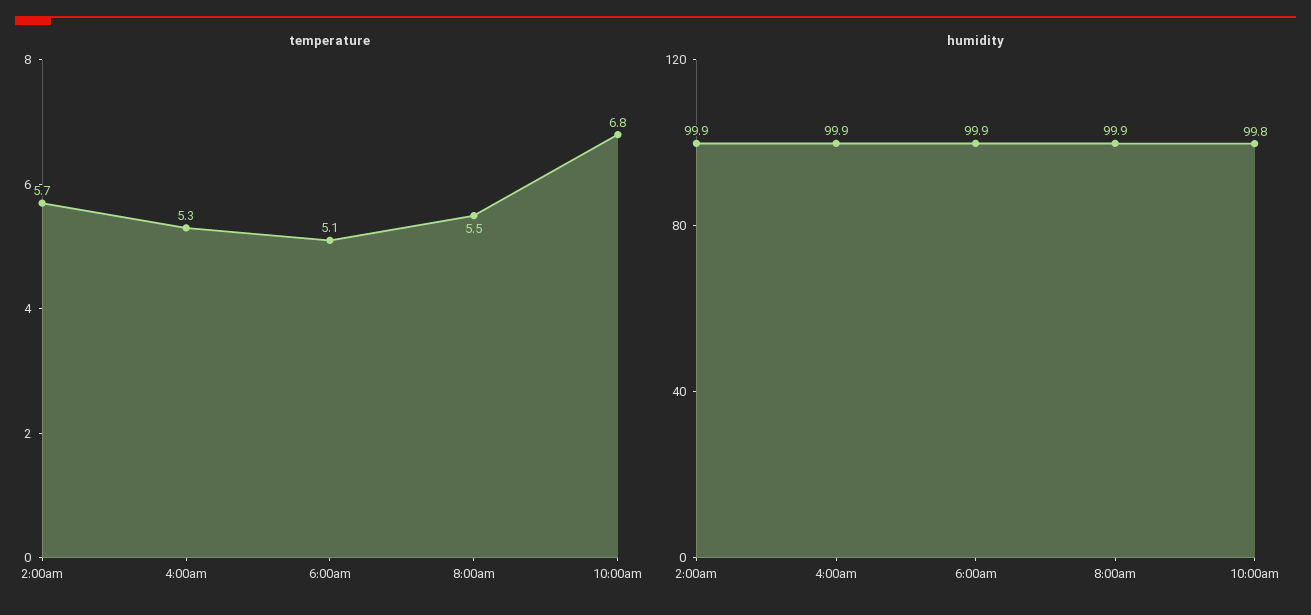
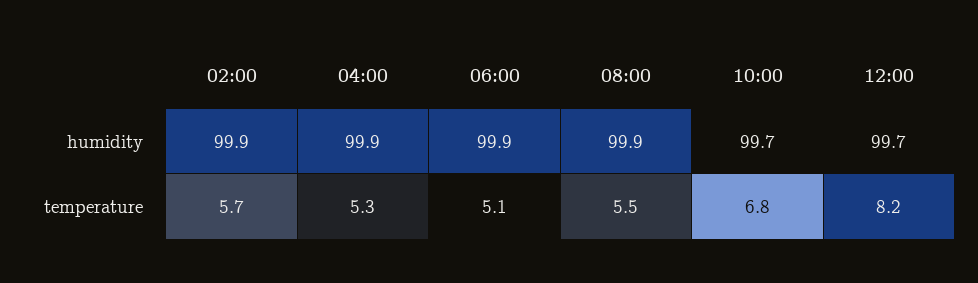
humidity, 10:00am: 99.8 -> 99.7
humidity, 12:00: none -> 99.7
temperature, 12:00: none -> 8.2

